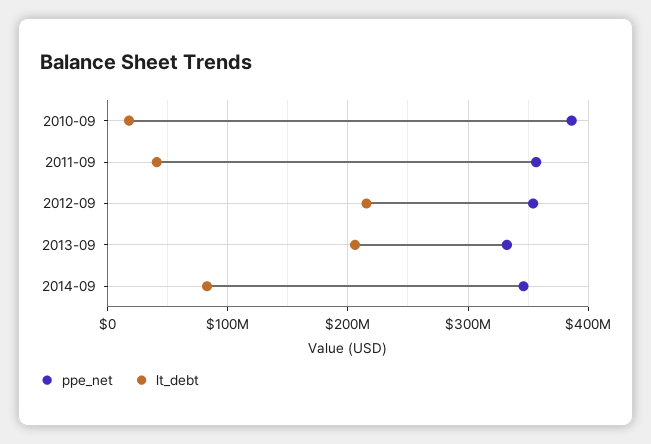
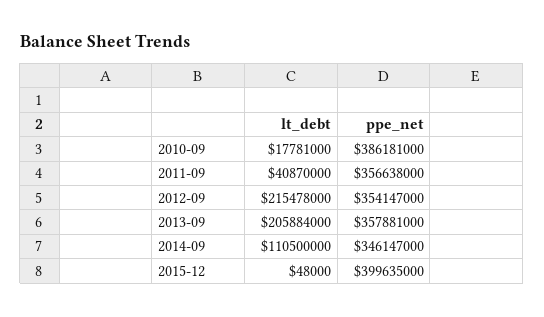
ppe_net, 2013-09: 330000000 -> 357881000
lt_debt, 2014-09: 80000000 -> 110500000
lt_debt, 2015-12: none -> 48000
ppe_net, 2015-12: none -> 399635000

